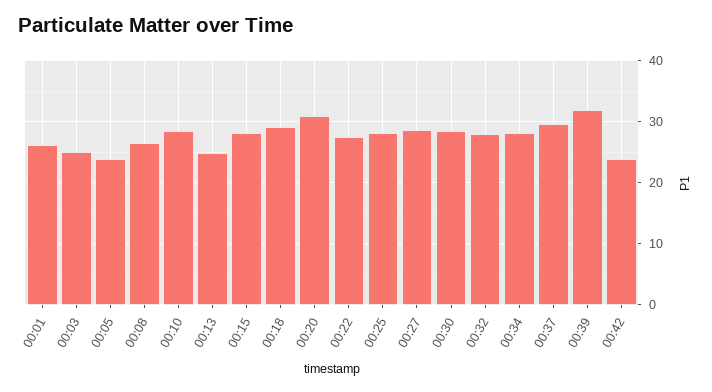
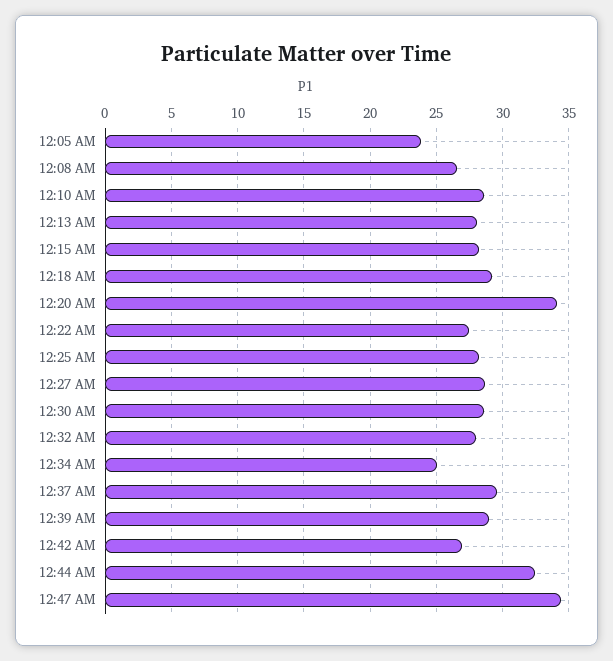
00:01: 26 -> none
00:03: 25 -> none
00:13: 25 -> 28
00:20: 31 -> 34
00:34: 28 -> 25
00:39: 32 -> 29
00:42: 24 -> 27
12:44 AM: none -> 32.5
12:47 AM: none -> 34.5

